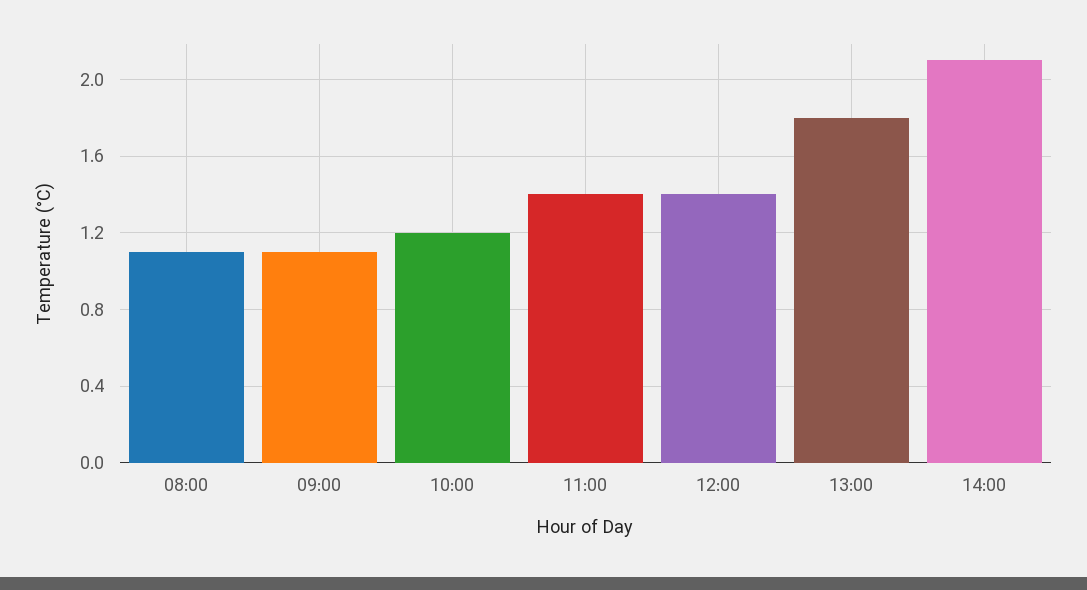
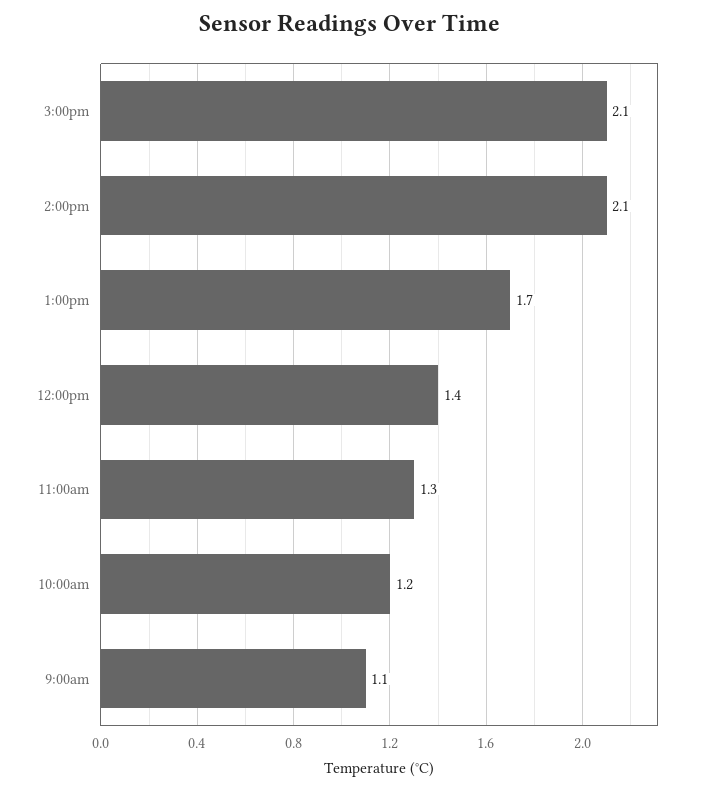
08:00: 1.1 -> none
11:00: 1.4 -> 1.3
13:00: 1.8 -> 1.7
3:00pm: none -> 2.1

